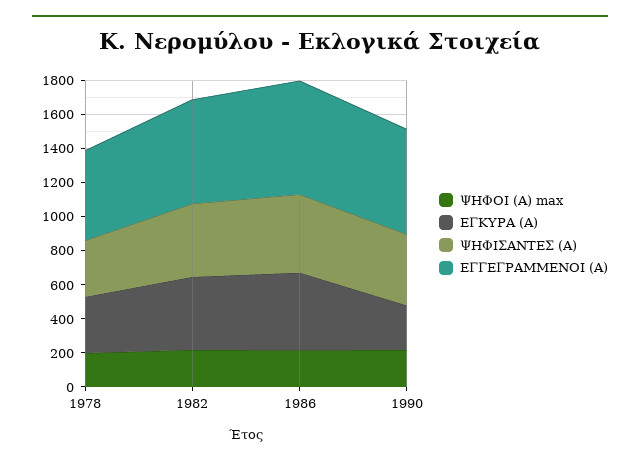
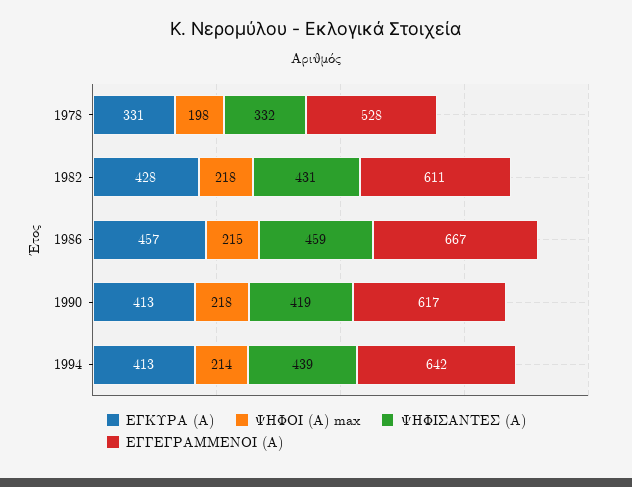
ΕΓΚΥΡΑ (Α), 1990: 250 -> 413
ΕΓΚΥΡΑ (Α), 1994: none -> 413
ΨΗΦΟΙ (Α) max, 1994: none -> 214
ΨΗΦΙΣΑΝΤΕΣ (Α), 1994: none -> 439
ΕΓΓΕΓΡΑΜΜΕΝΟΙ (Α), 1994: none -> 642

